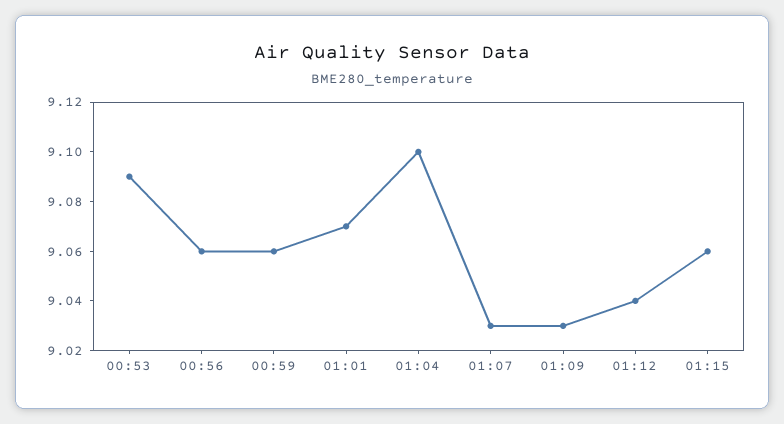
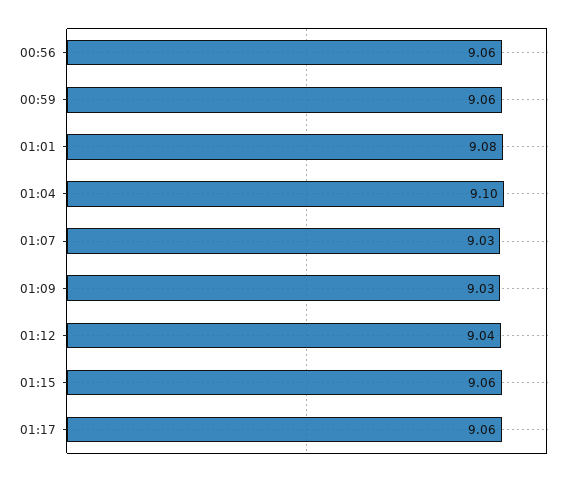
00:53: 9.09 -> none
01:01: 9.07 -> 9.08
01:17: none -> 9.06

